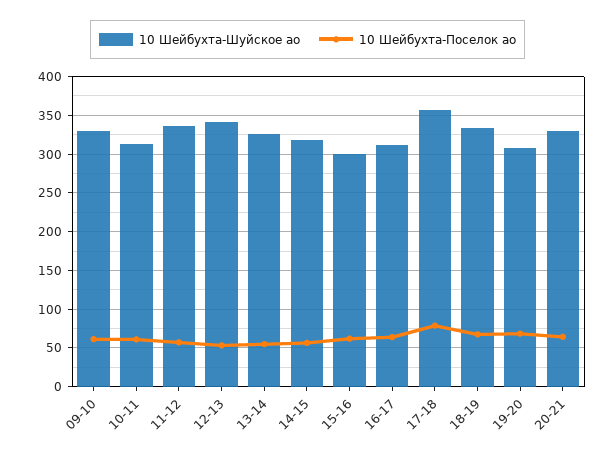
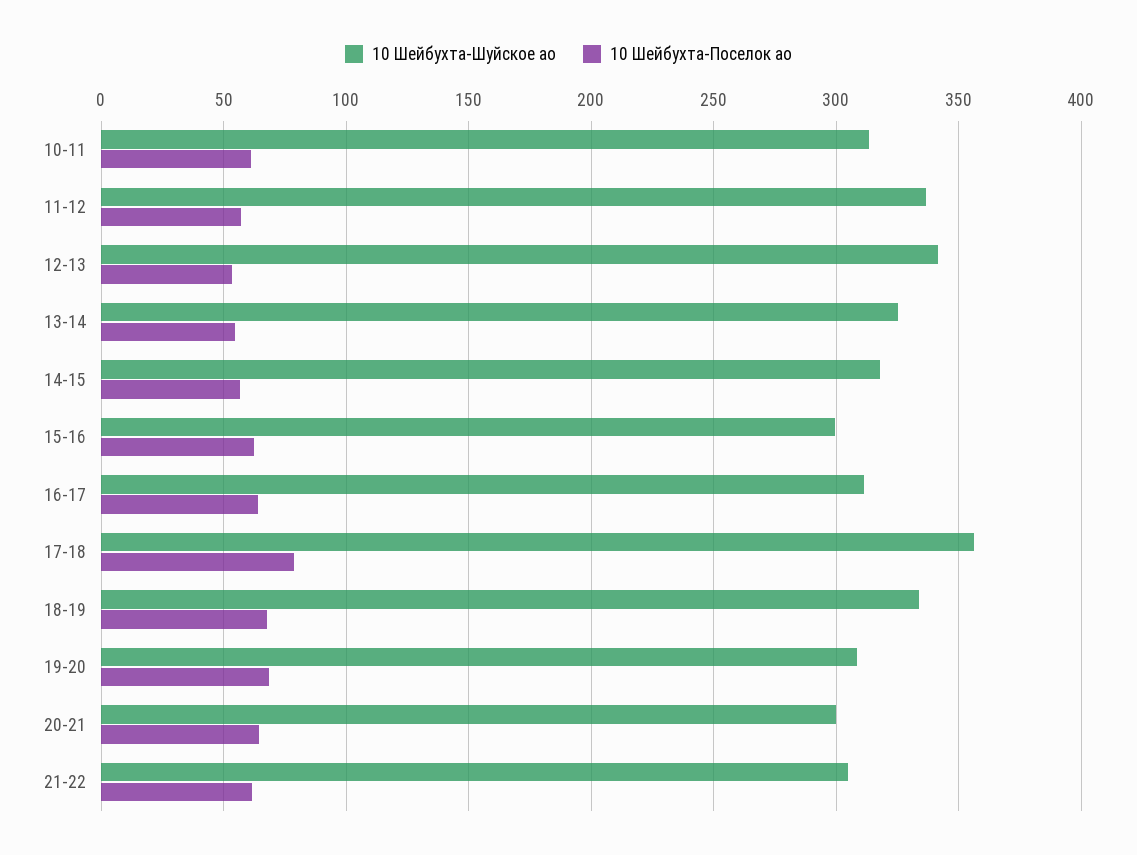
10 Шейбухта-Шуйское ао, 09-10: 330 -> none
10 Шейбухта-Поселок ао, 09-10: 60 -> none
10 Шейбухта-Шуйское ао, 20-21: 330 -> 300
10 Шейбухта-Шуйское ао, 21-22: none -> 305
10 Шейбухта-Поселок ао, 21-22: none -> 60

